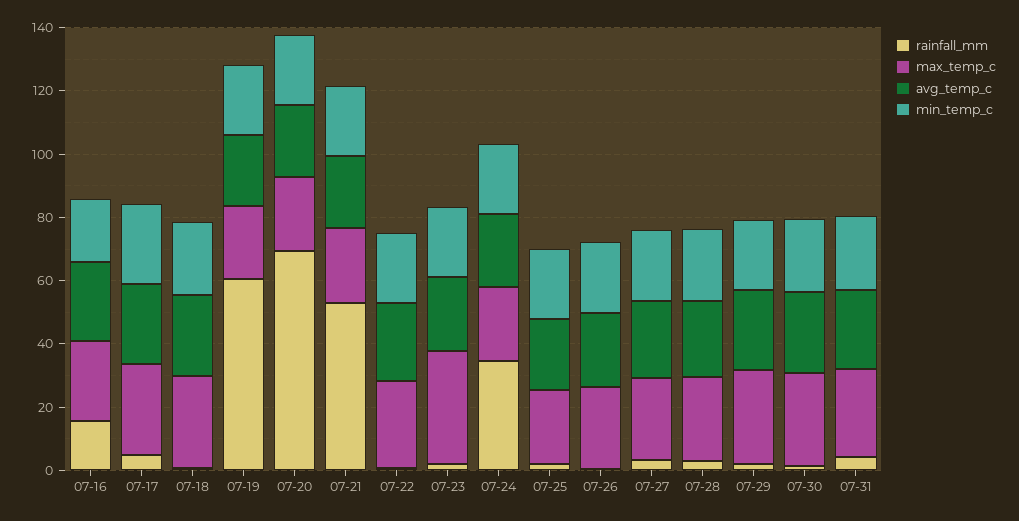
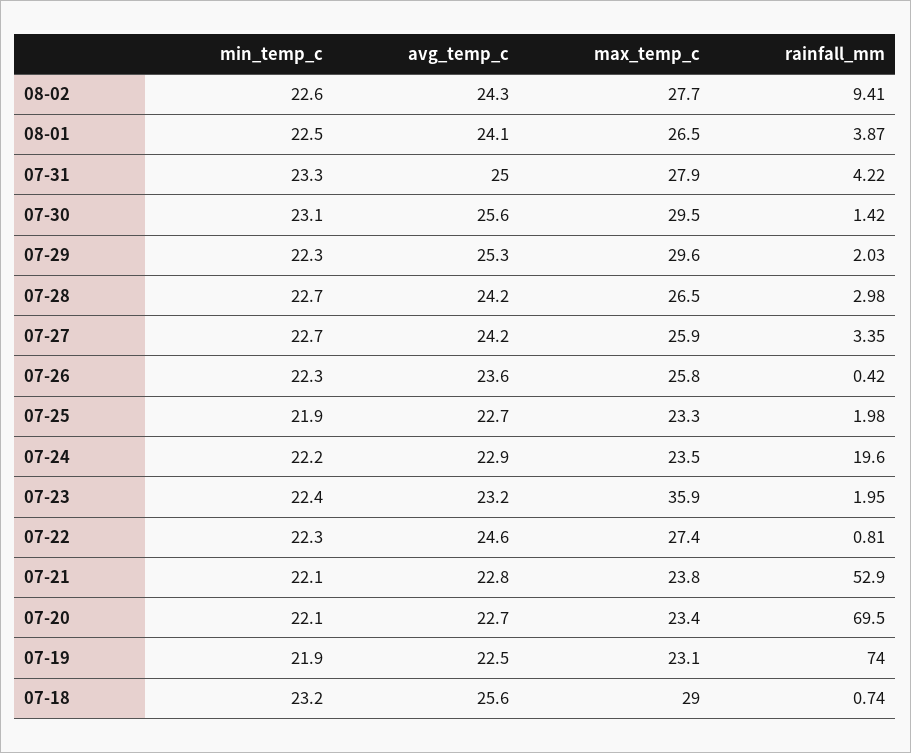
rainfall_mm, 07-16: 15 -> none
max_temp_c, 07-16: 25 -> none
avg_temp_c, 07-16: 25 -> none
min_temp_c, 07-16: 20 -> none
rainfall_mm, 07-17: 5 -> none
max_temp_c, 07-17: 30 -> none
avg_temp_c, 07-17: 25 -> none
min_temp_c, 07-17: 25 -> none
rainfall_mm, 07-19: 60 -> 74
rainfall_mm, 07-24: 35 -> 19.6
min_temp_c, 08-02: none -> 22.6
avg_temp_c, 08-02: none -> 24.3
max_temp_c, 08-02: none -> 27.7
rainfall_mm, 08-02: none -> 9.41
min_temp_c, 08-01: none -> 22.5
avg_temp_c, 08-01: none -> 24.1
max_temp_c, 08-01: none -> 26.5
rainfall_mm, 08-01: none -> 3.87

